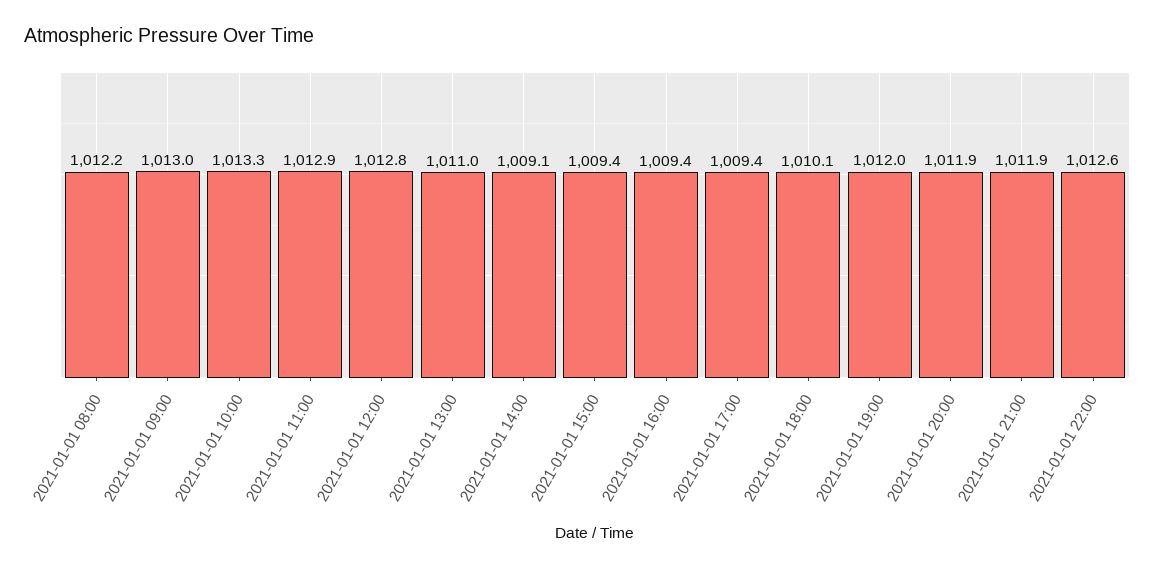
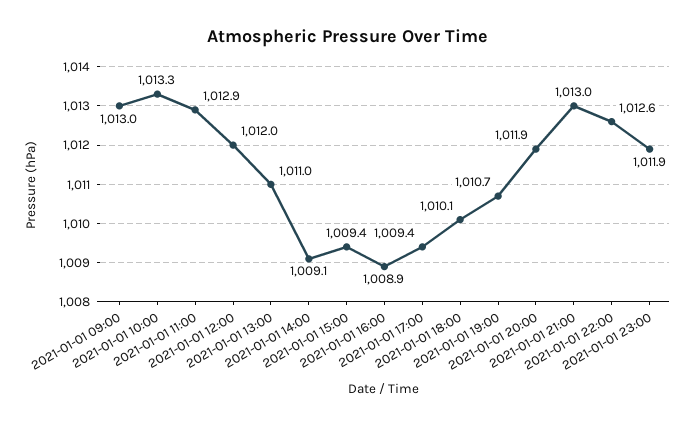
2021-01-01 08:00: 1012.2 -> none
2021-01-01 12:00: 1012.8 -> 1012
2021-01-01 16:00: 1009.4 -> 1008.9
2021-01-01 19:00: 1012 -> 1010.7
2021-01-01 21:00: 1011.9 -> 1013
2021-01-01 23:00: none -> 1011.9

